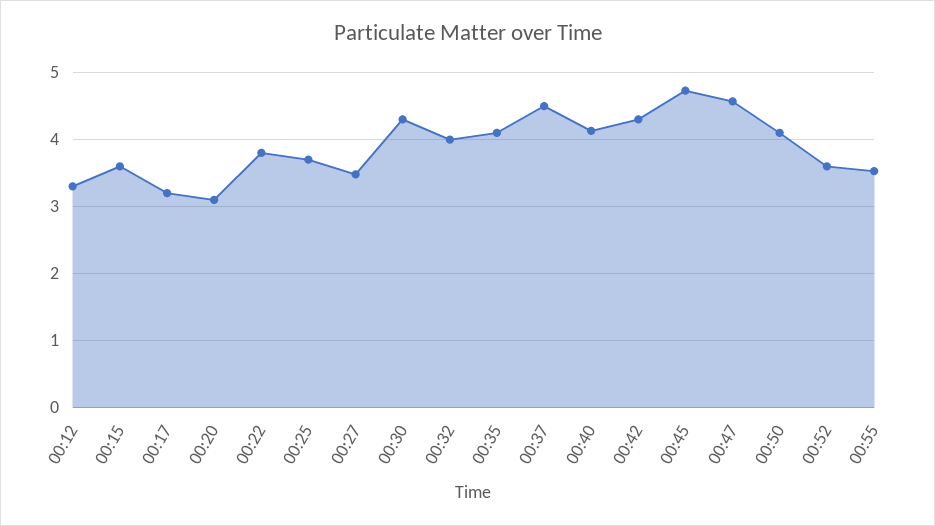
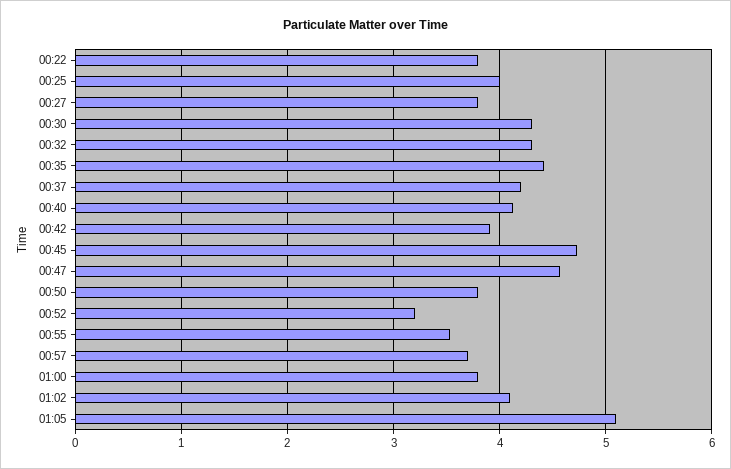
00:12: 3.3 -> none
00:15: 3.6 -> none
00:17: 3.2 -> none
00:20: 3.1 -> none
00:25: 3.7 -> 4
00:27: 3.5 -> 3.8
00:32: 4 -> 4.3
00:35: 4.1 -> 4.4
00:37: 4.5 -> 4.2
00:42: 4.3 -> 3.9
00:50: 4.1 -> 3.8
00:52: 3.6 -> 3.2
00:57: none -> 3.7
01:00: none -> 3.8
01:02: none -> 4.1
01:05: none -> 5.1

